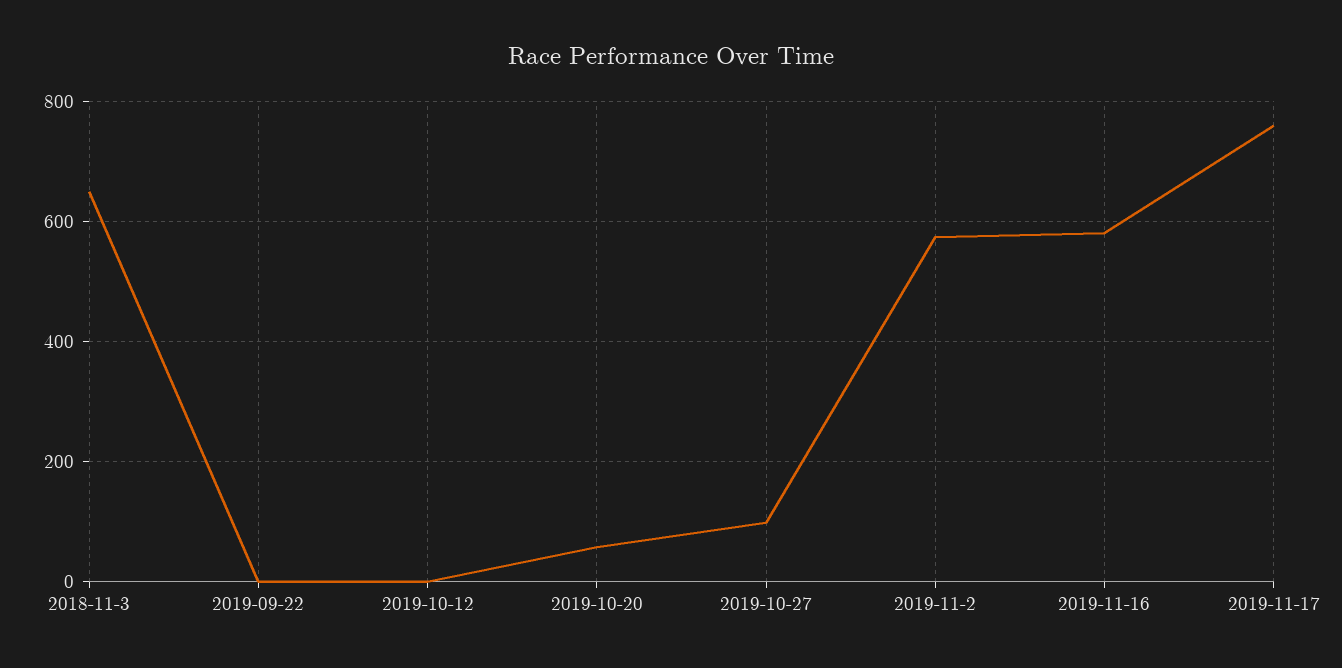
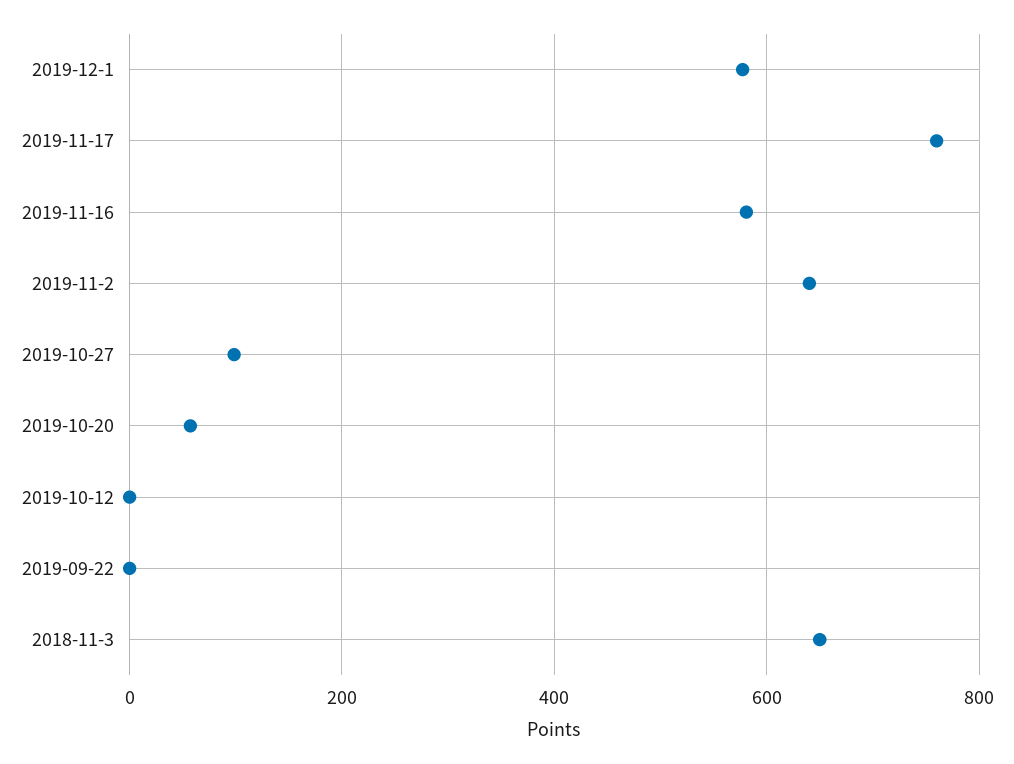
2019-11-2: 580 -> 640
2019-12-1: none -> 580

